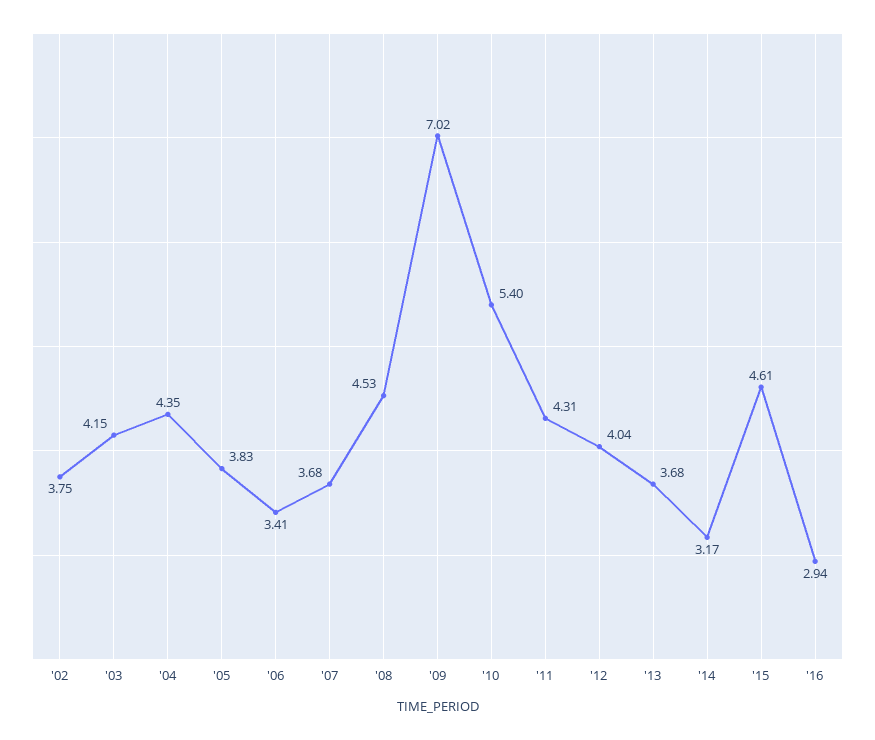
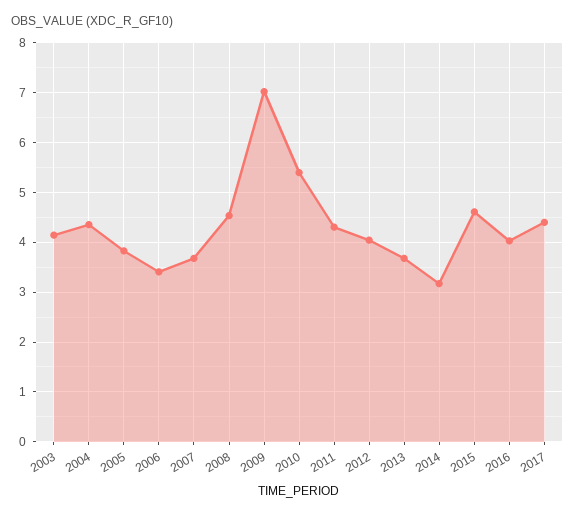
'02: 3.75 -> none
'16: 2.94 -> 4
2017: none -> 4.4

